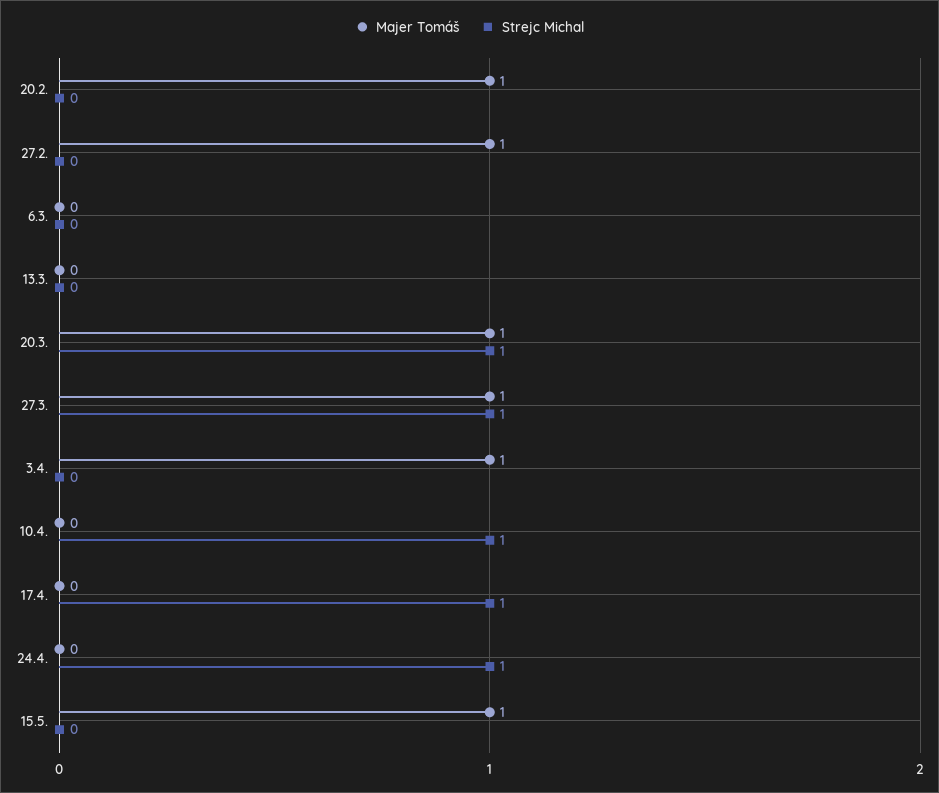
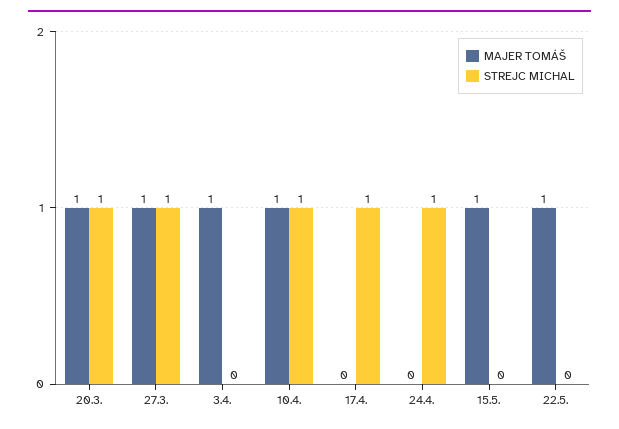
Majer Tomáš, 20.2.: 1 -> none
Strejc Michal, 20.2.: 0 -> none
Majer Tomáš, 27.2.: 1 -> none
Strejc Michal, 27.2.: 0 -> none
Majer Tomáš, 6.3.: 0 -> none
Strejc Michal, 6.3.: 0 -> none
Majer Tomáš, 13.3.: 0 -> none
Strejc Michal, 13.3.: 0 -> none
Majer Tomáš, 10.4.: 0 -> 1
Majer Tomáš, 22.5.: none -> 1
Strejc Michal, 22.5.: none -> 0

